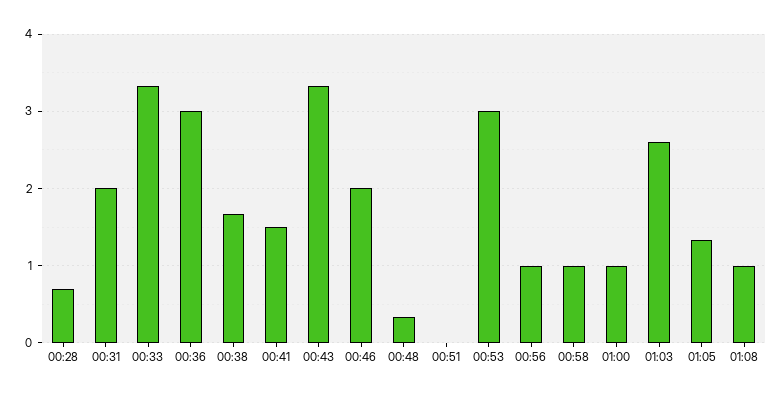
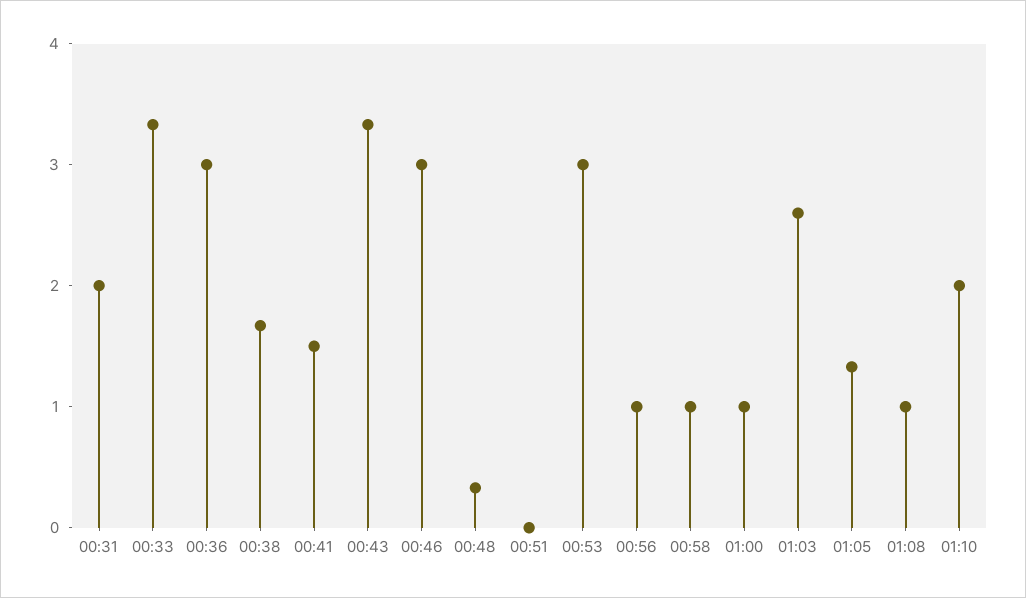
00:28: 0.7 -> none
00:46: 2 -> 3
01:10: none -> 2

